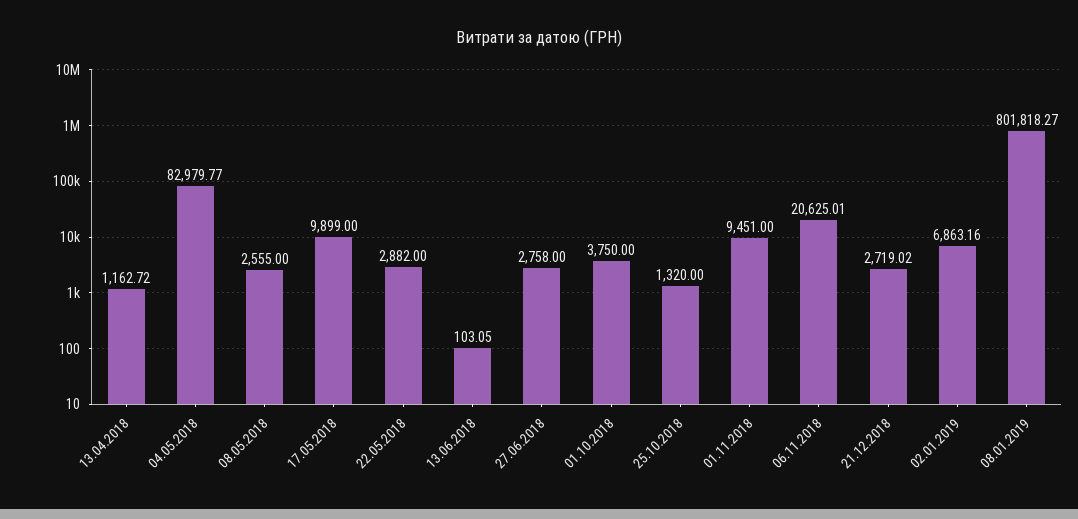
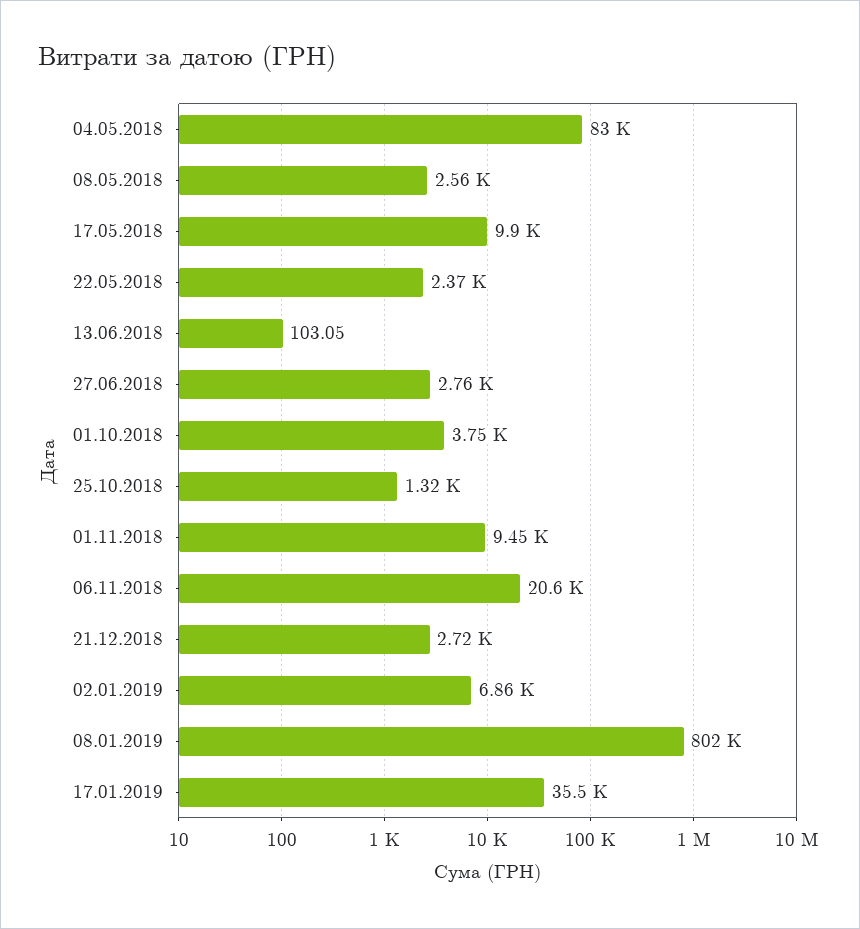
13.04.2018: 1162.72 -> none
22.05.2018: 2882 -> 2370
17.01.2019: none -> 35500

